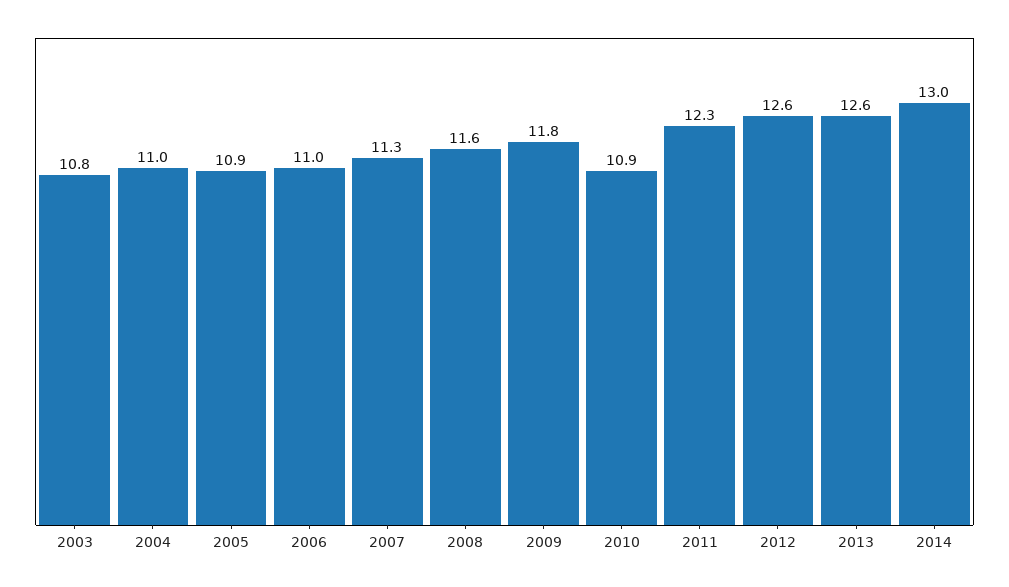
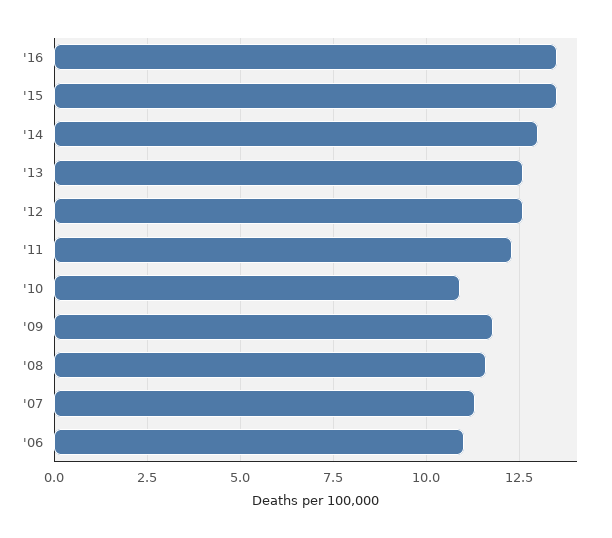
2003: 10.8 -> none
2004: 11 -> none
2005: 10.9 -> none
'16: none -> 13.5
'15: none -> 13.5

